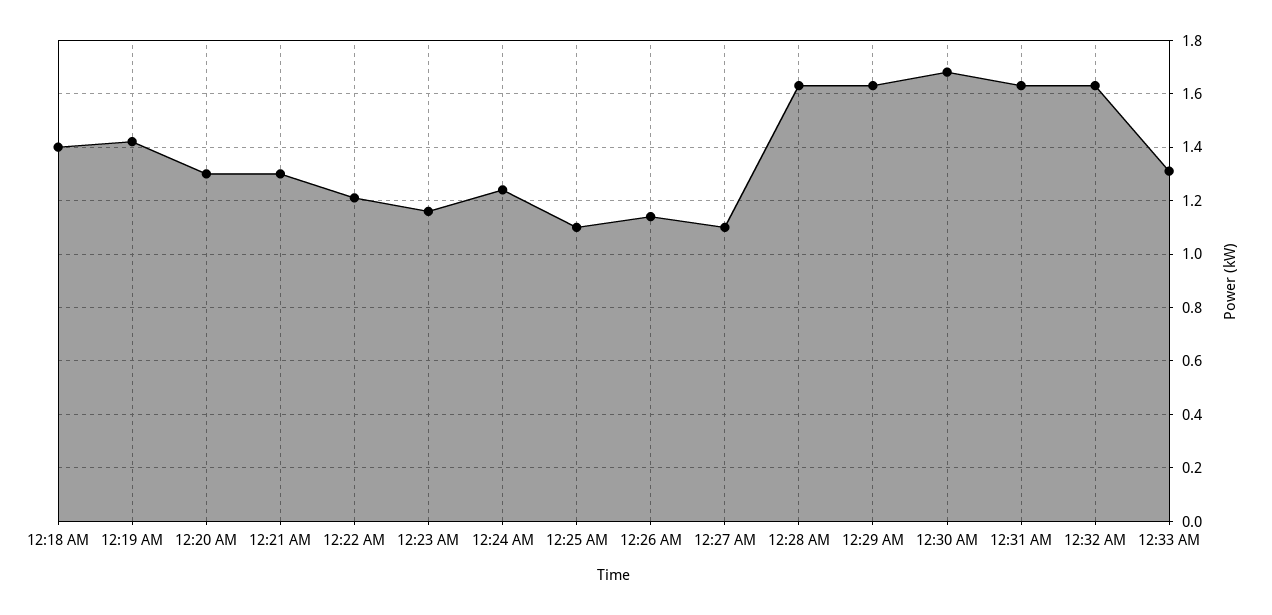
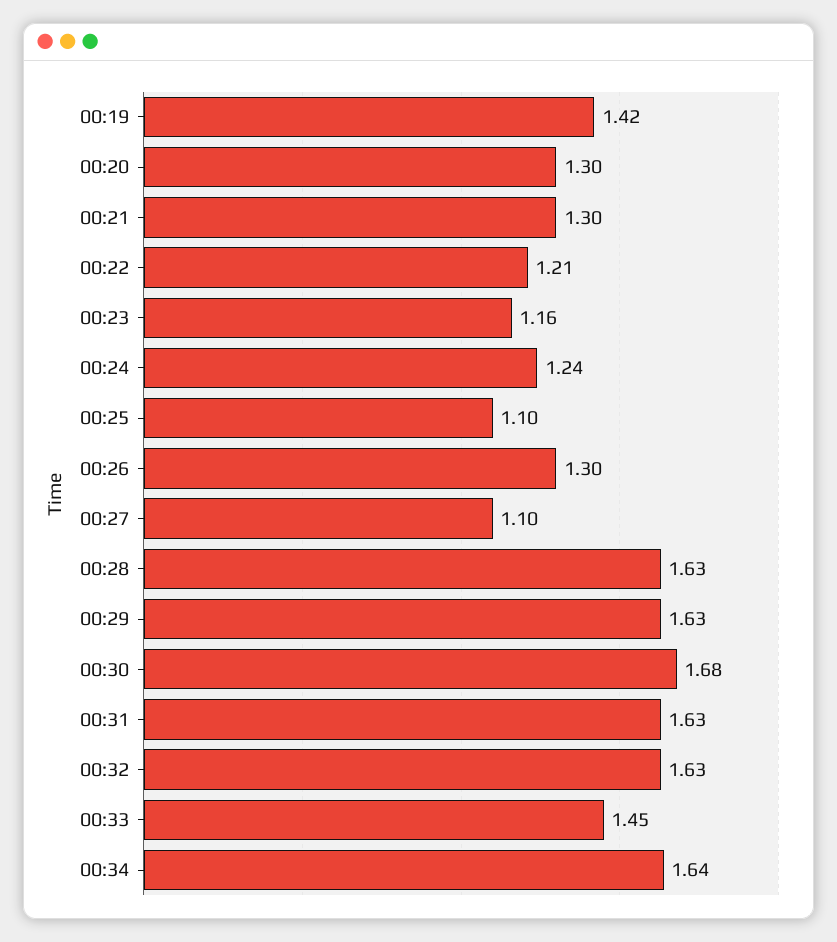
12:18 AM: 1.4 -> none
12:26 AM: 1.15 -> 1.3
12:33 AM: 1.3 -> 1.45
00:34: none -> 1.64

